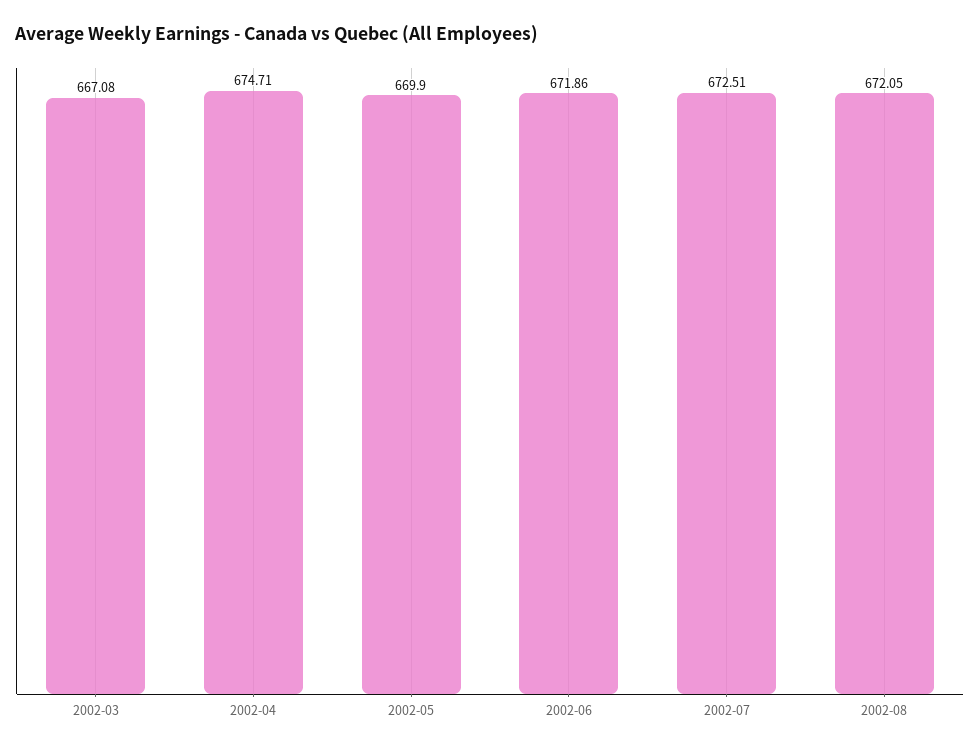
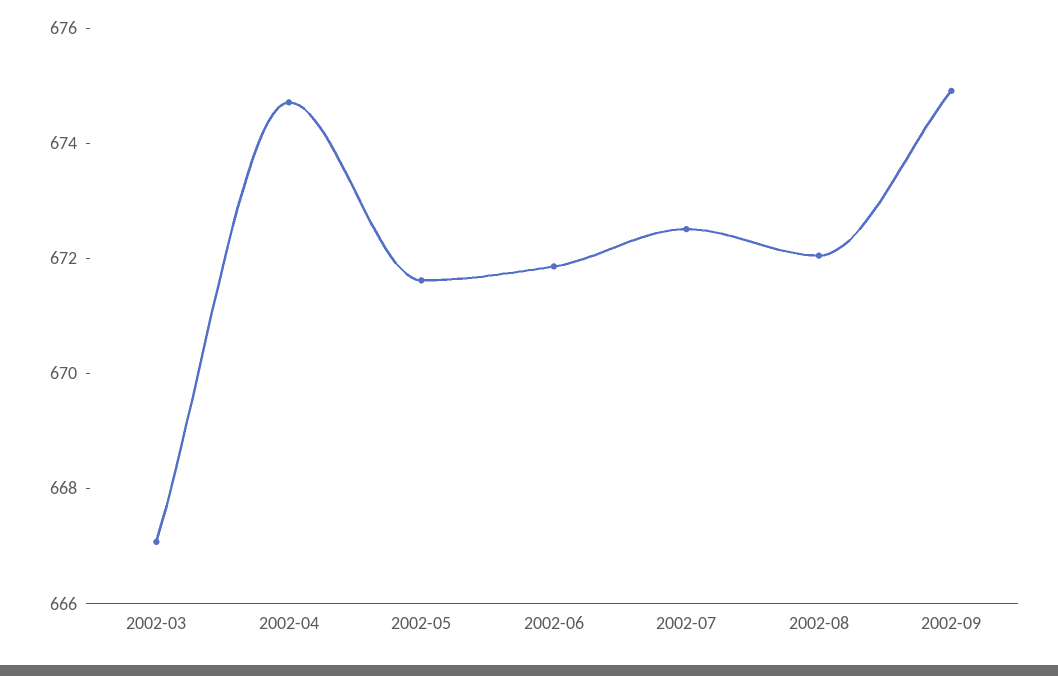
2002-05: 669.9 -> 671.5
2002-09: none -> 675

